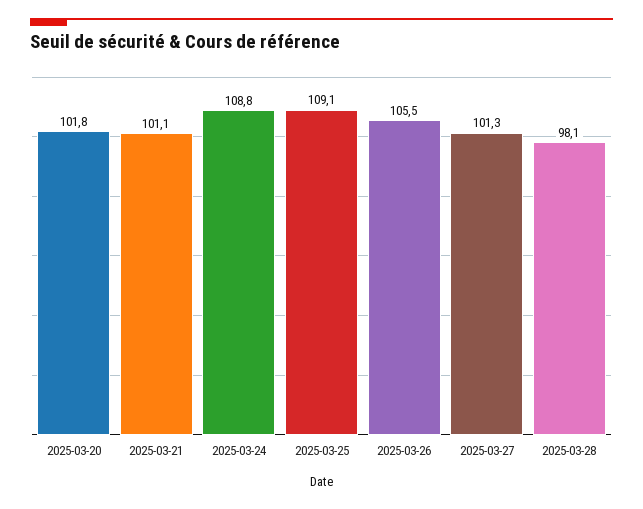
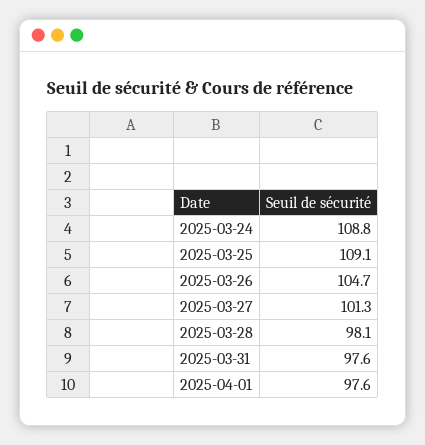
2025-03-20: 101.8 -> none
2025-03-21: 101.1 -> none
2025-03-26: 105.5 -> 104.7
2025-03-31: none -> 97.6
2025-04-01: none -> 97.6

